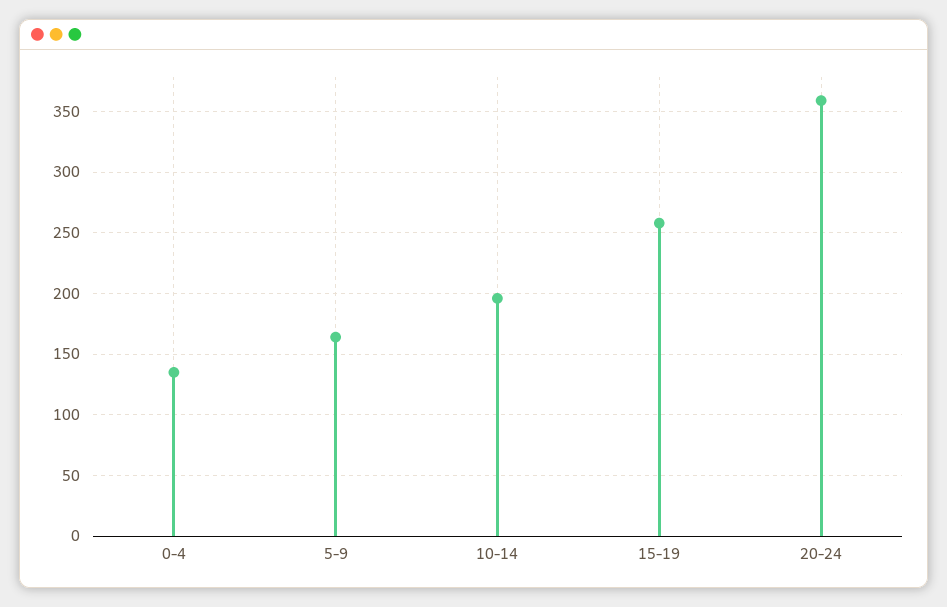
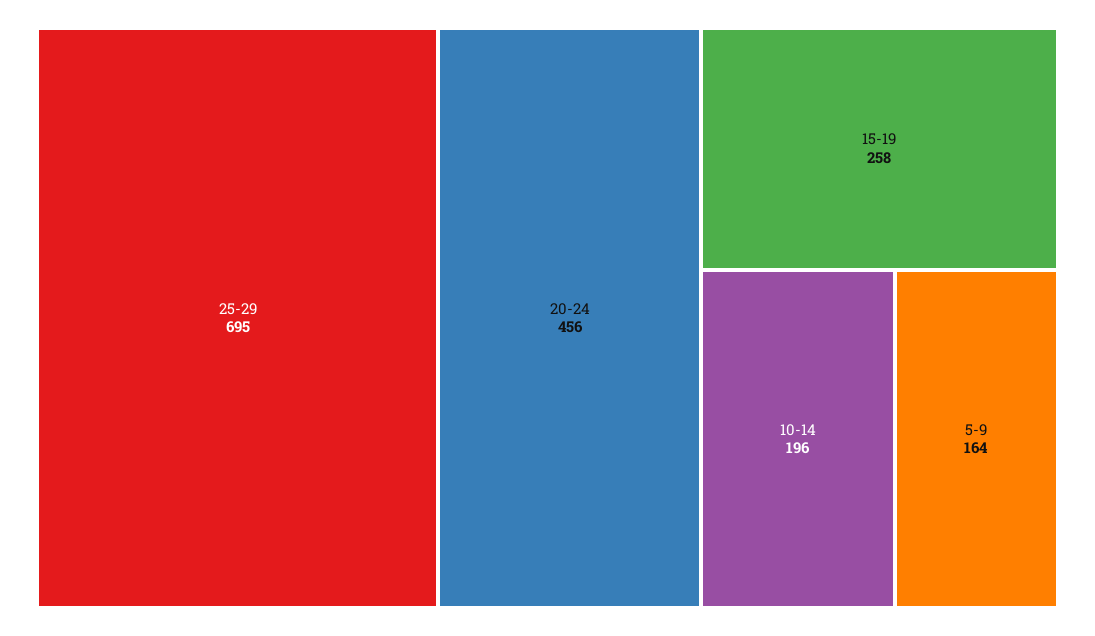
0-4: 135 -> none
20-24: 360 -> 456
25-29: none -> 695

